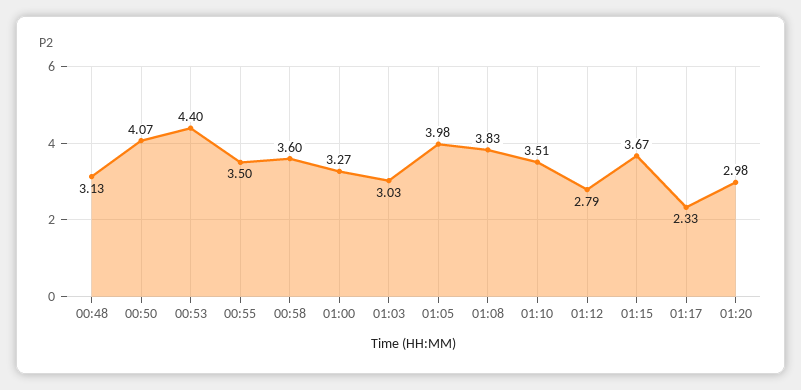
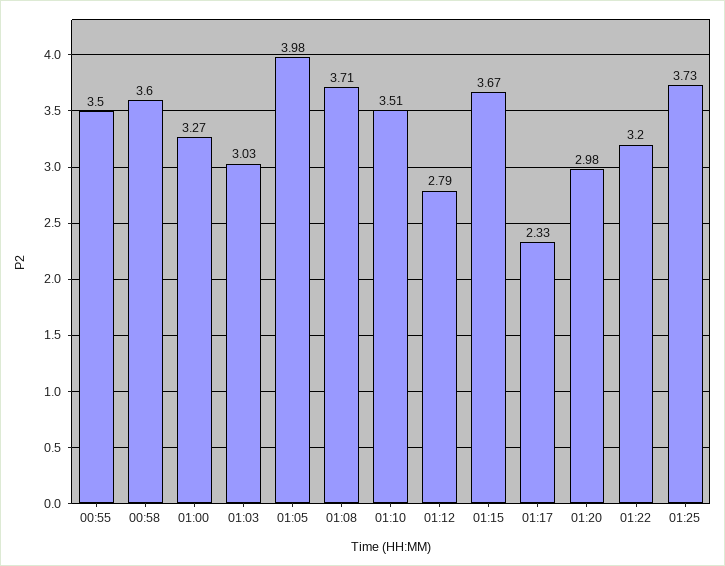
00:48: 3.13 -> none
00:50: 4.07 -> none
00:53: 4.4 -> none
01:08: 3.83 -> 3.71
01:22: none -> 3.2
01:25: none -> 3.73

